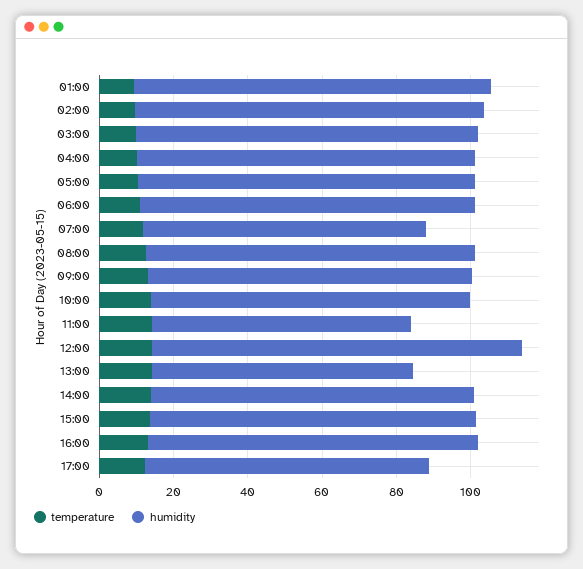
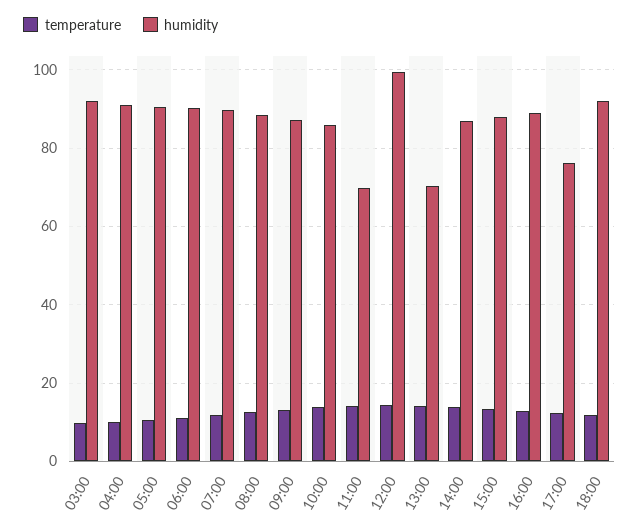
temperature, 01:00: 10 -> none
humidity, 01:00: 95 -> none
temperature, 02:00: 10 -> none
humidity, 02:00: 95 -> none
humidity, 07:00: 75 -> 90
temperature, 18:00: none -> 12
humidity, 18:00: none -> 92

